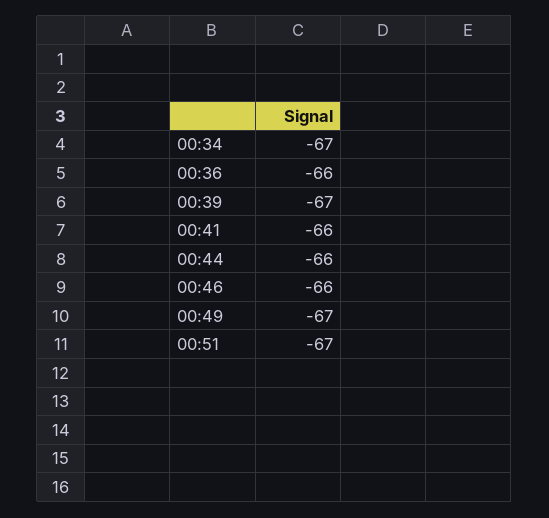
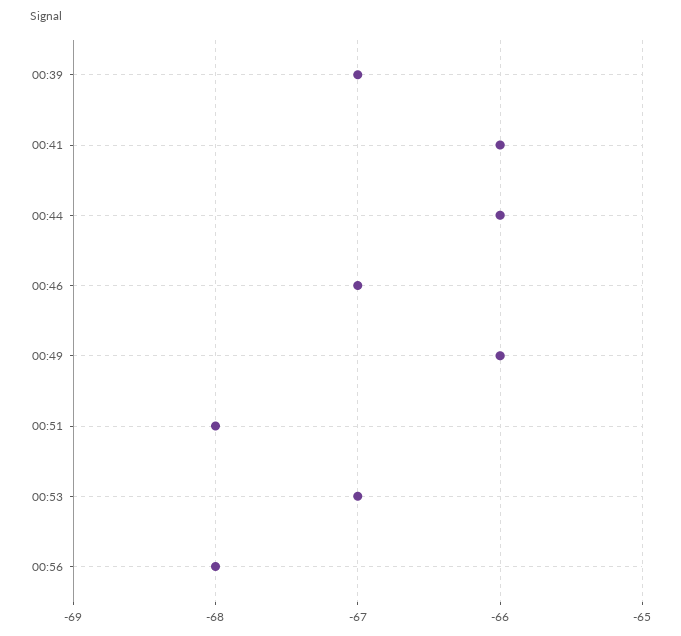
00:34: -67 -> none
00:36: -66 -> none
00:46: -66 -> -67
00:49: -67 -> -66
00:51: -67 -> -68
00:53: none -> -67
00:56: none -> -68

